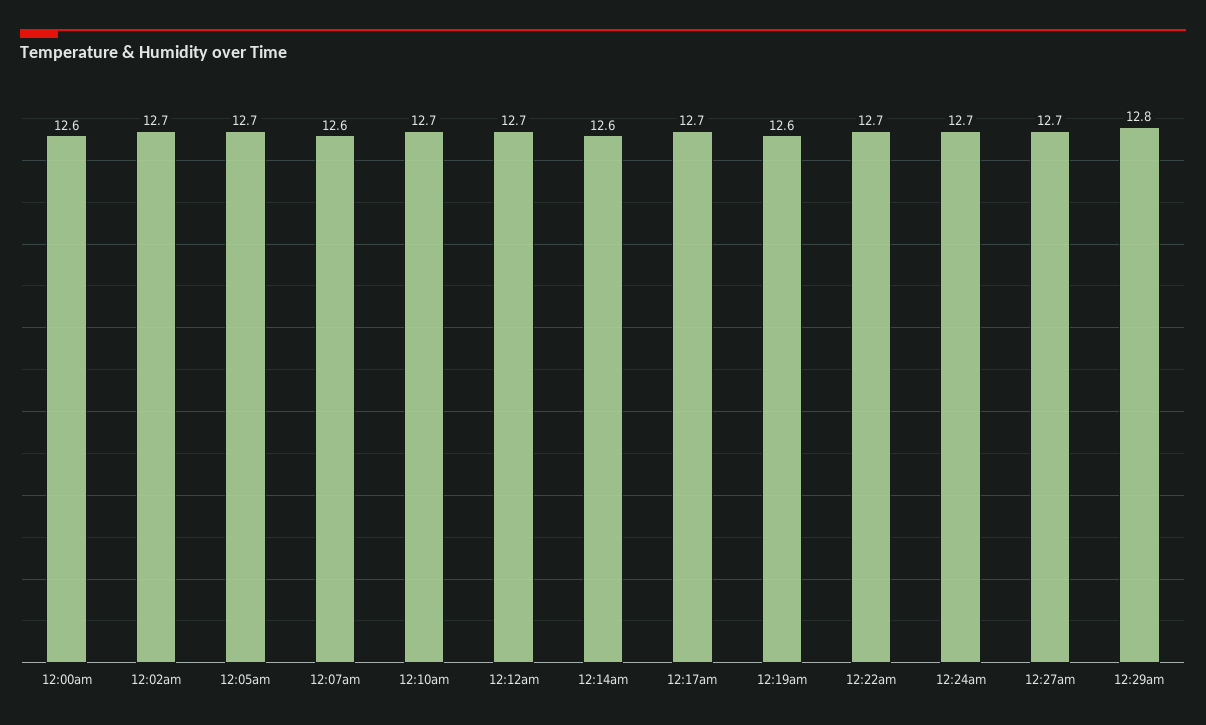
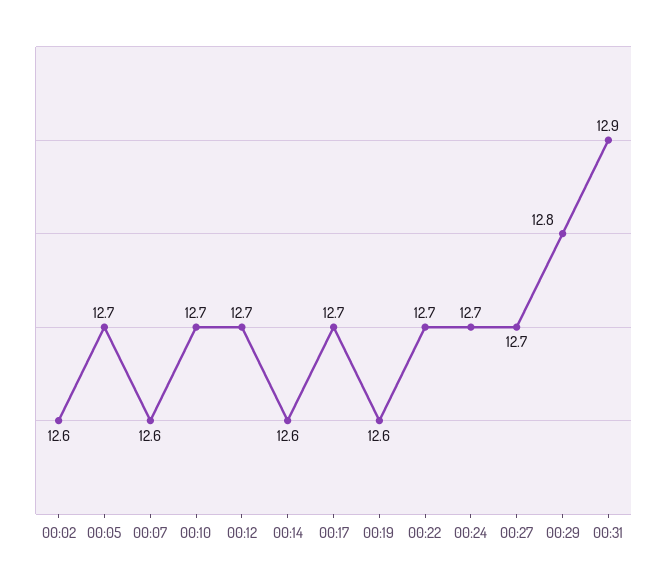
12:00am: 12.6 -> none
12:02am: 12.7 -> 12.6
00:31: none -> 12.9

